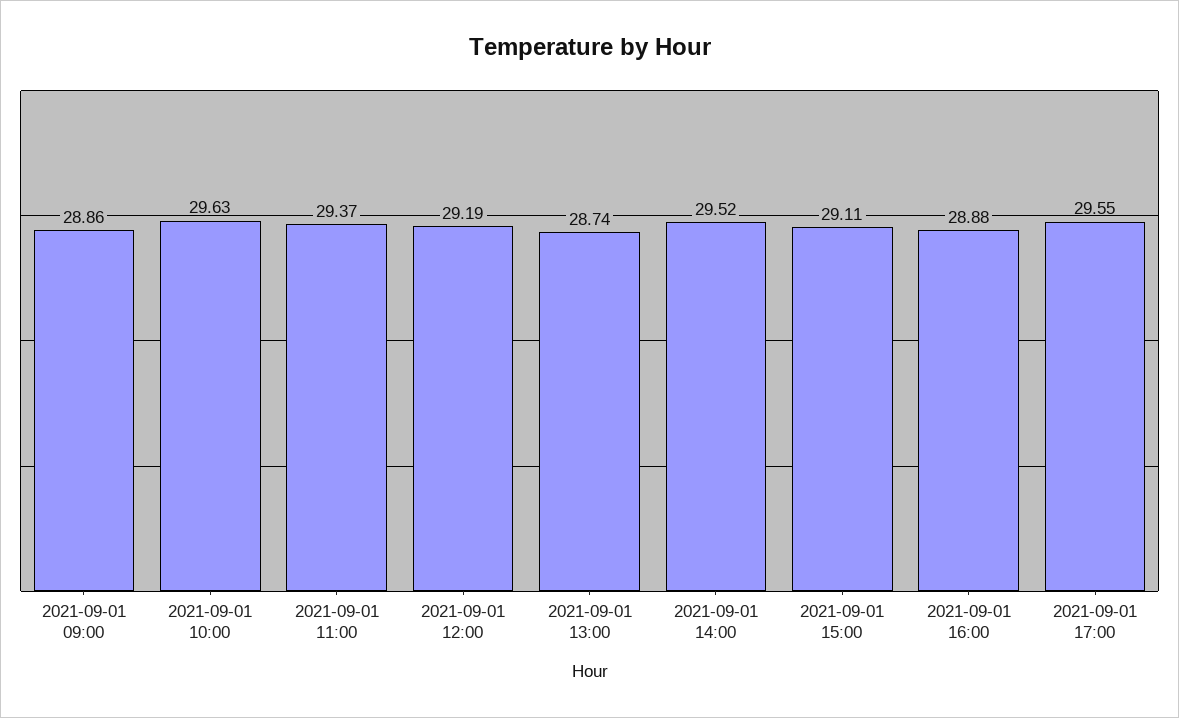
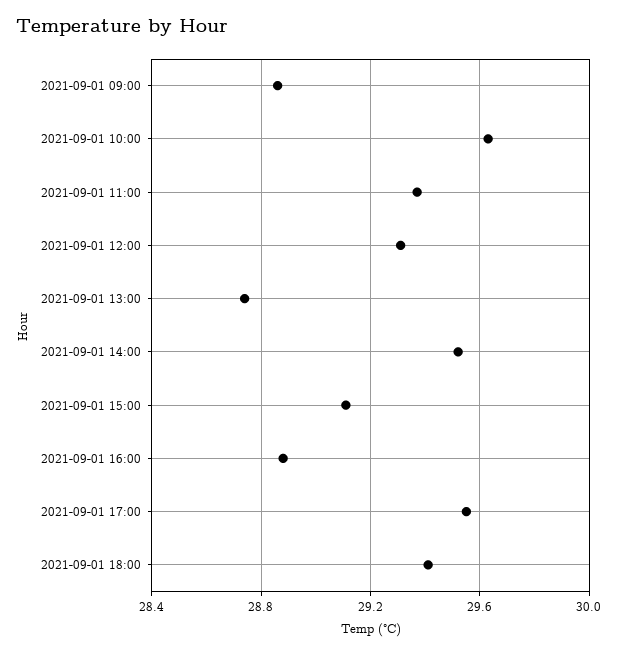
2021-09-01 12:00: 29.19 -> 29.3
2021-09-01 18:00: none -> 29.4

